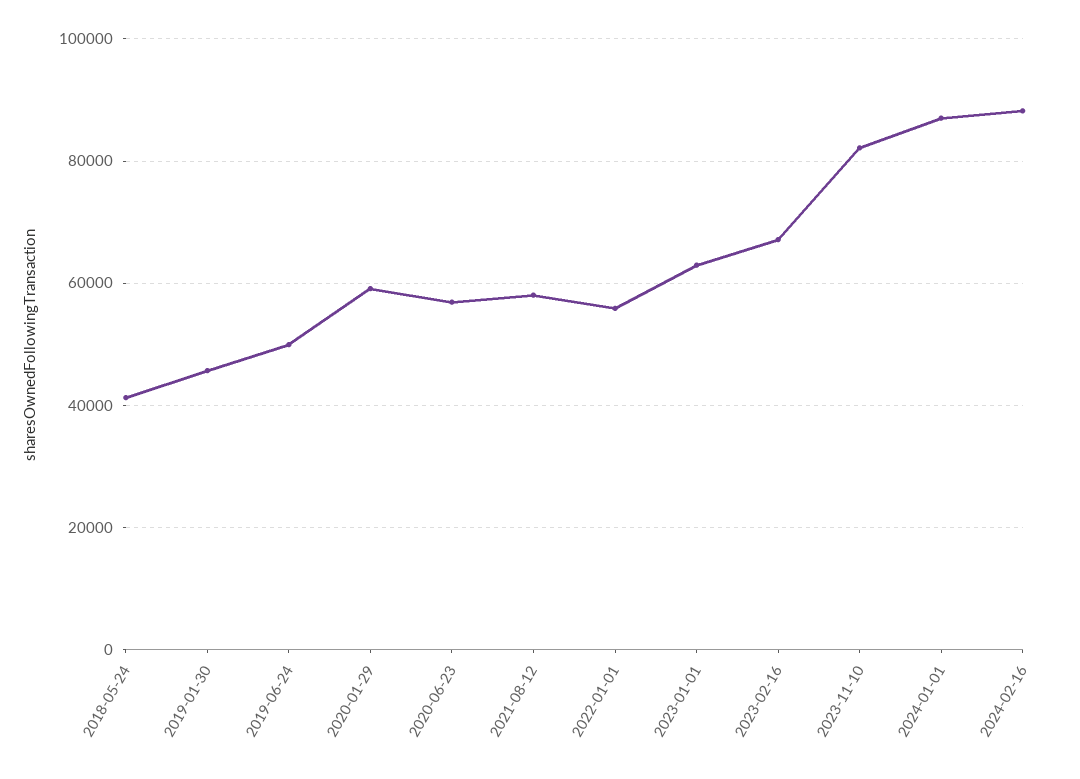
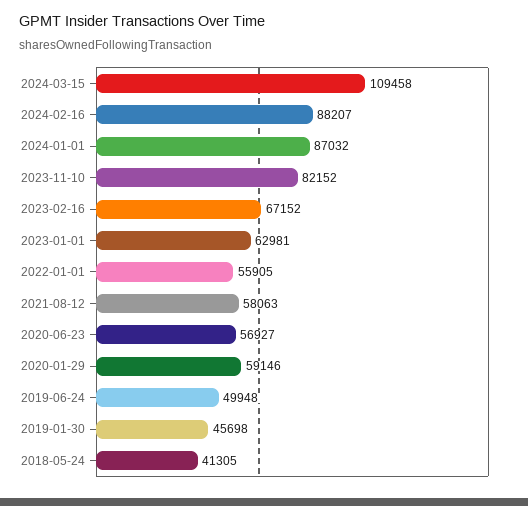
2024-03-15: none -> 109458

